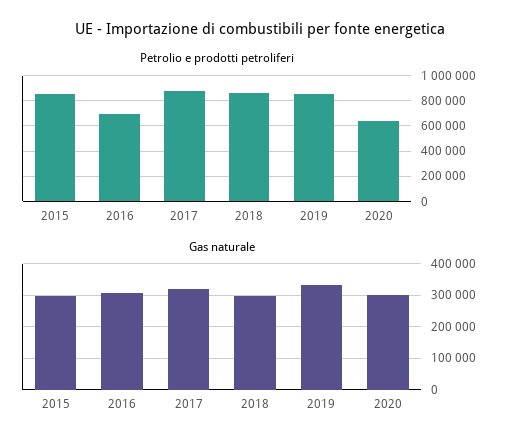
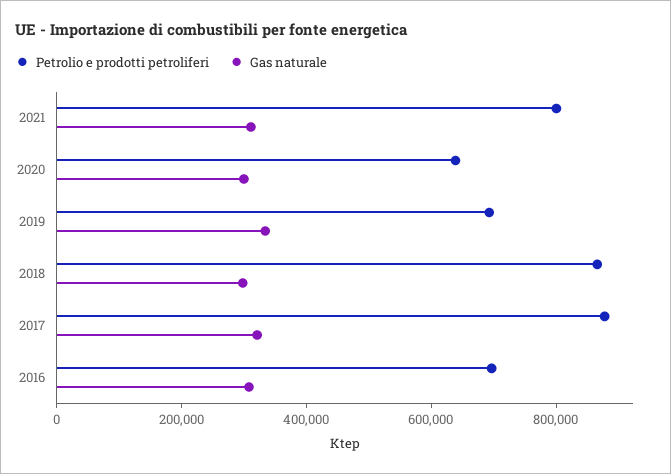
Petrolio e prodotti petroliferi, 2015: 850000 -> none
Petrolio e prodotti petroliferi, 2019: 850000 -> 700000
Gas naturale, 2015: 300000 -> none
Petrolio e prodotti petroliferi, 2021: none -> 800000
Gas naturale, 2021: none -> 300000

